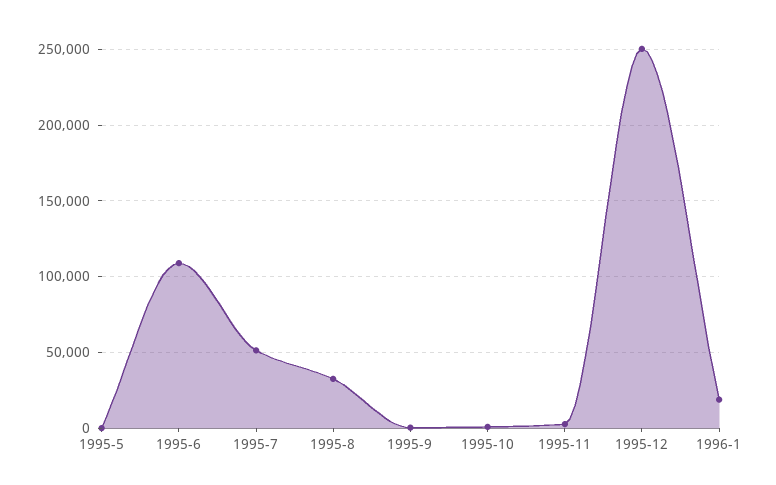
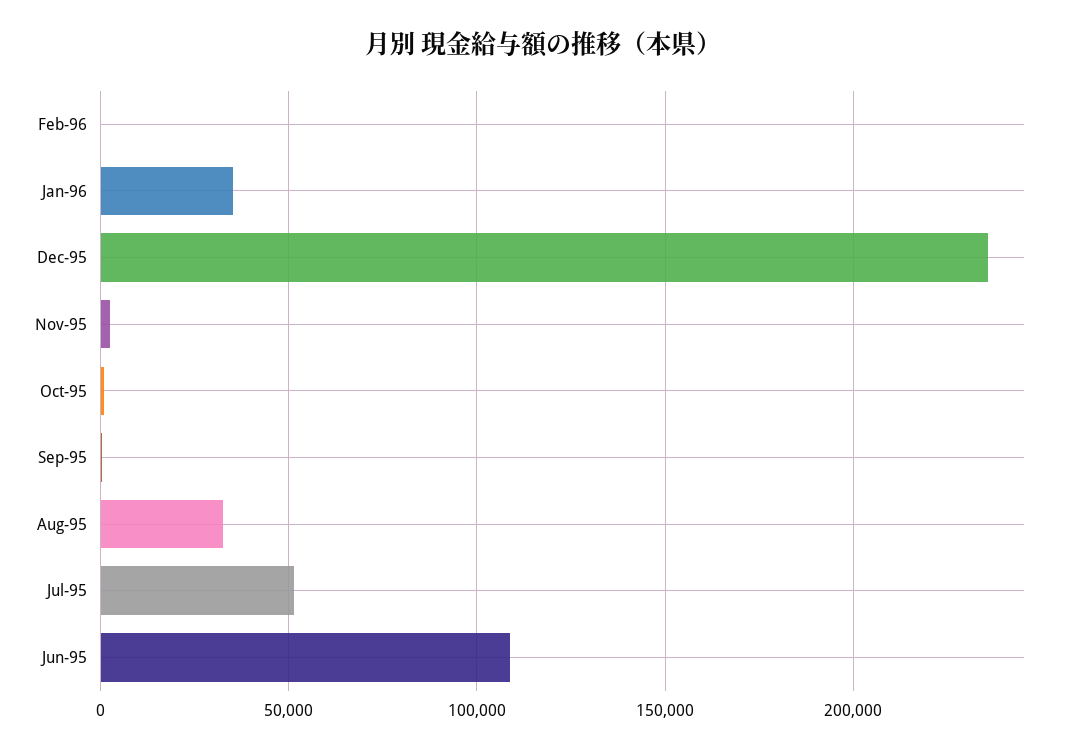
1995-5: 0 -> none
1995-12: 250000 -> 235000
1996-1: 20000 -> 35000
Feb-96: none -> 0

